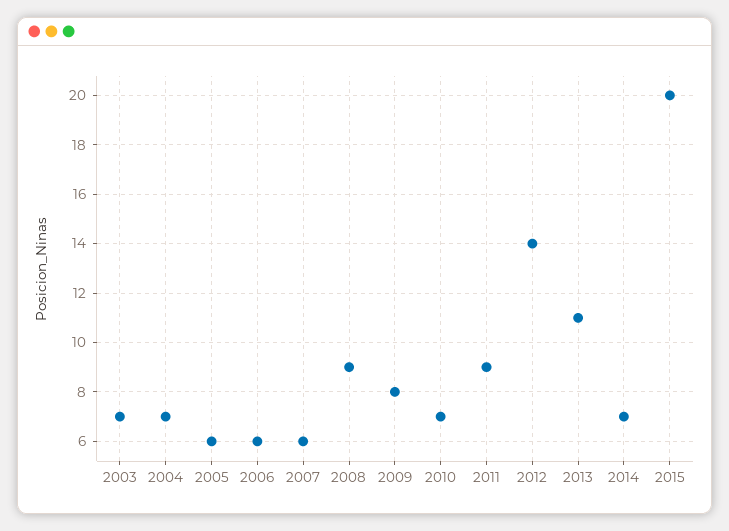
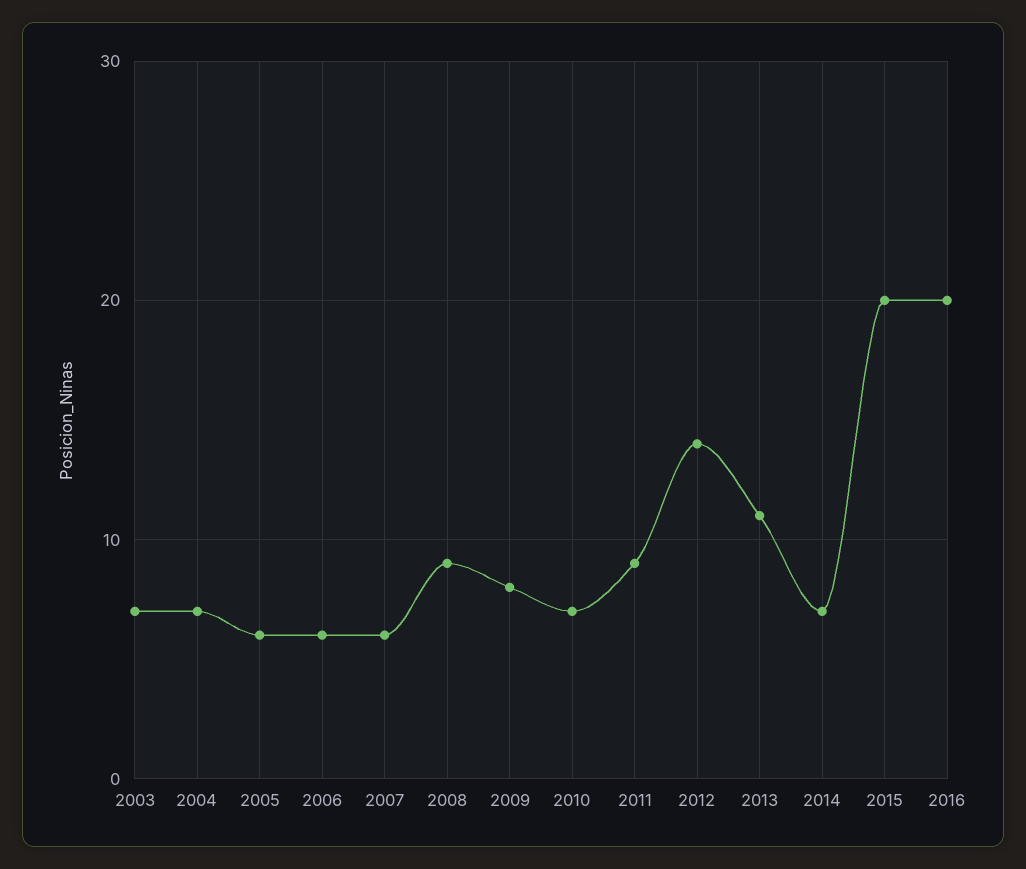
2016: none -> 20

